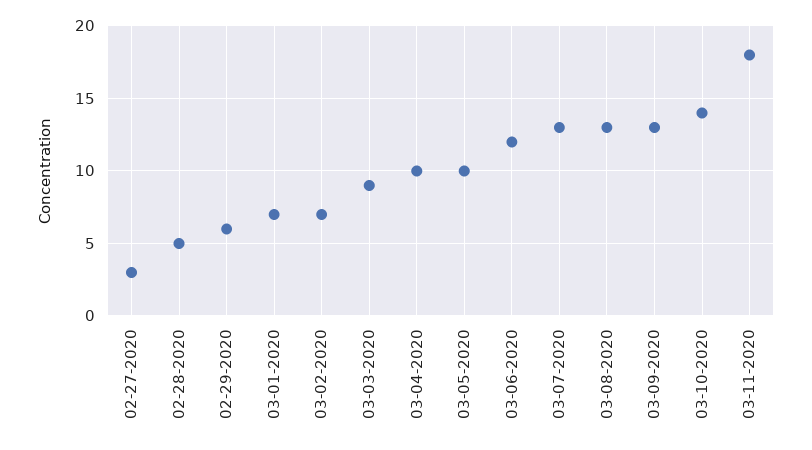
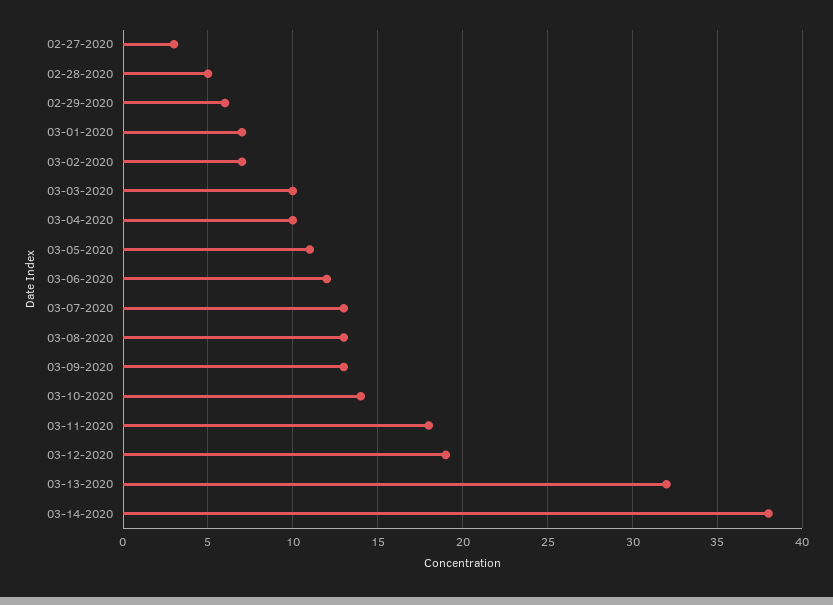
03-03-2020: 9 -> 10
03-05-2020: 10 -> 11
03-12-2020: none -> 19
03-13-2020: none -> 32
03-14-2020: none -> 38

